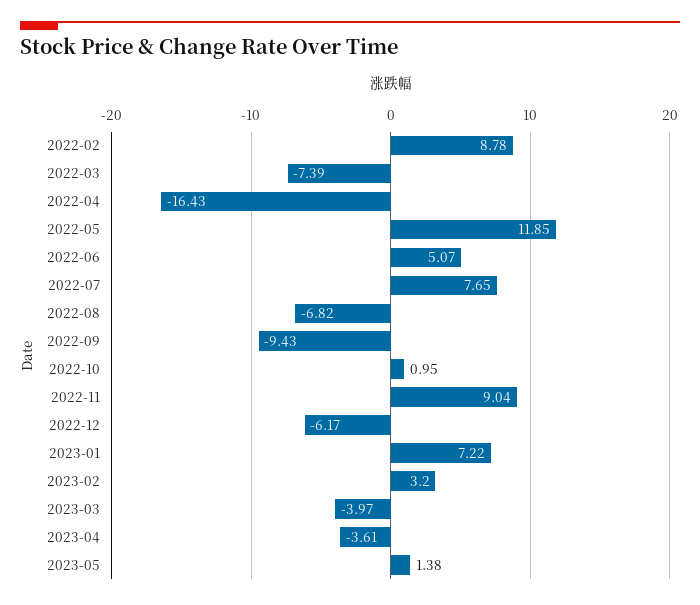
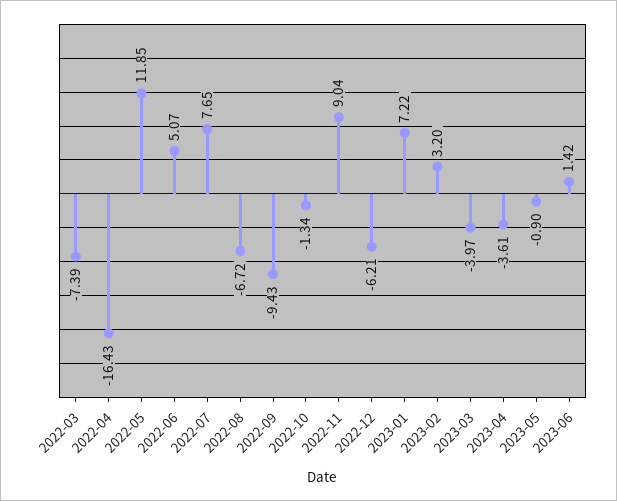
2022-02: 8.78 -> none
2022-08: -6.82 -> -6.72
2022-10: 0.95 -> -1.34
2022-12: -6.17 -> -6.21
2023-05: 1.38 -> -0.9
2023-06: none -> 1.42

